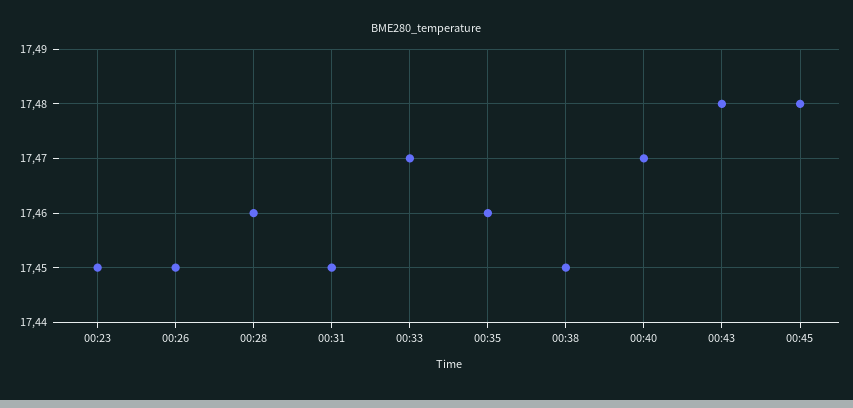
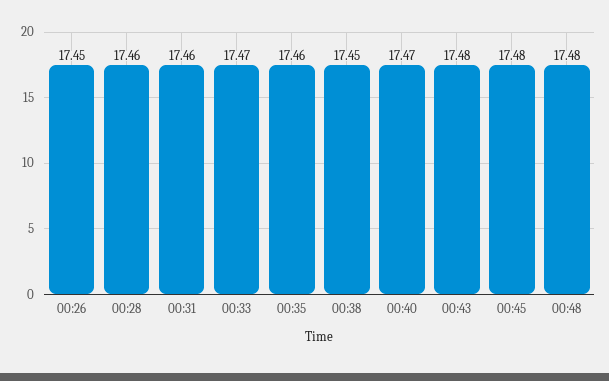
00:23: 17.45 -> none
00:31: 17.45 -> 17.46
00:48: none -> 17.48

